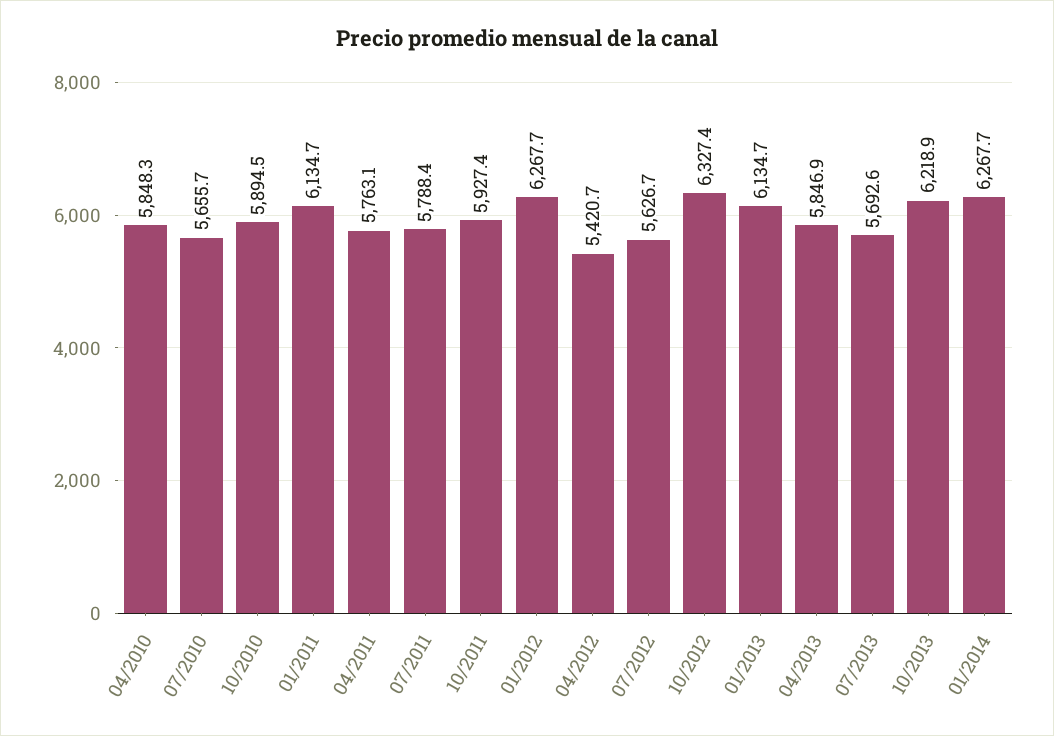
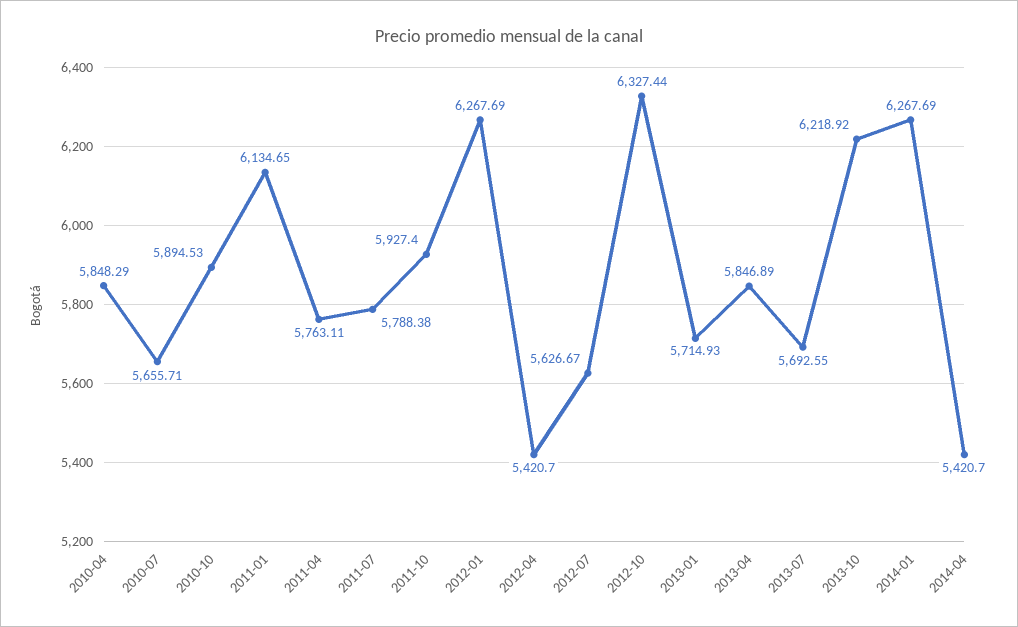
01/2013: 6134.7 -> 5714.93
2014-04: none -> 5420.7

